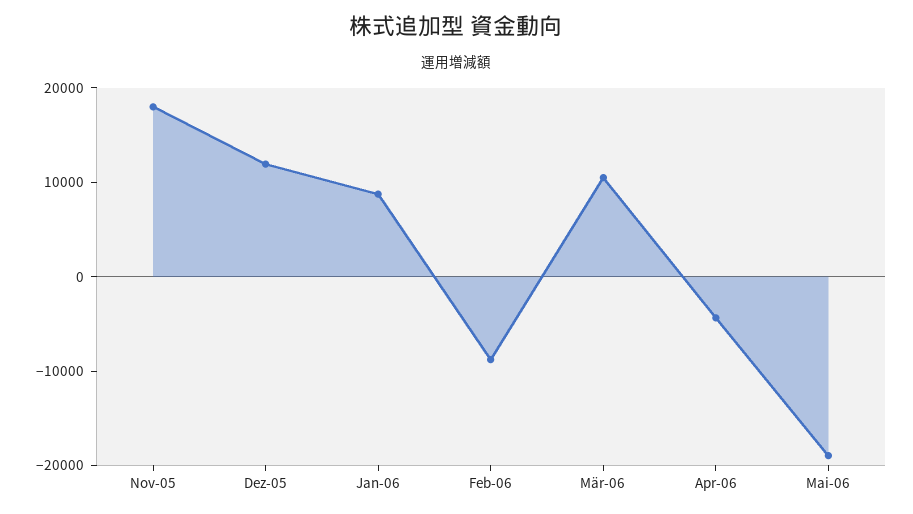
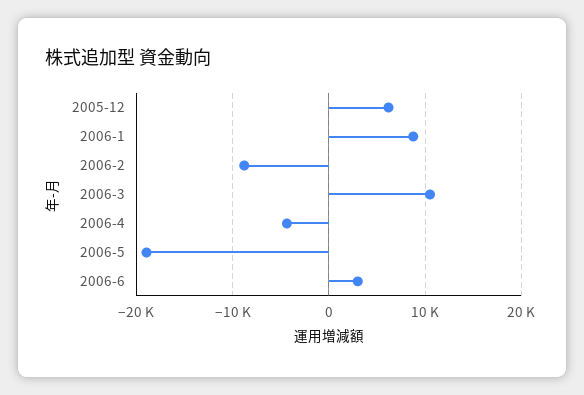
Nov-05: 18000 -> none
Dez-05: 12000 -> 6000
2006-6: none -> 3000

